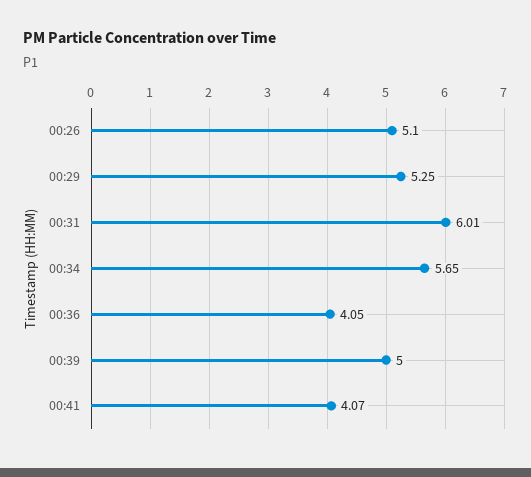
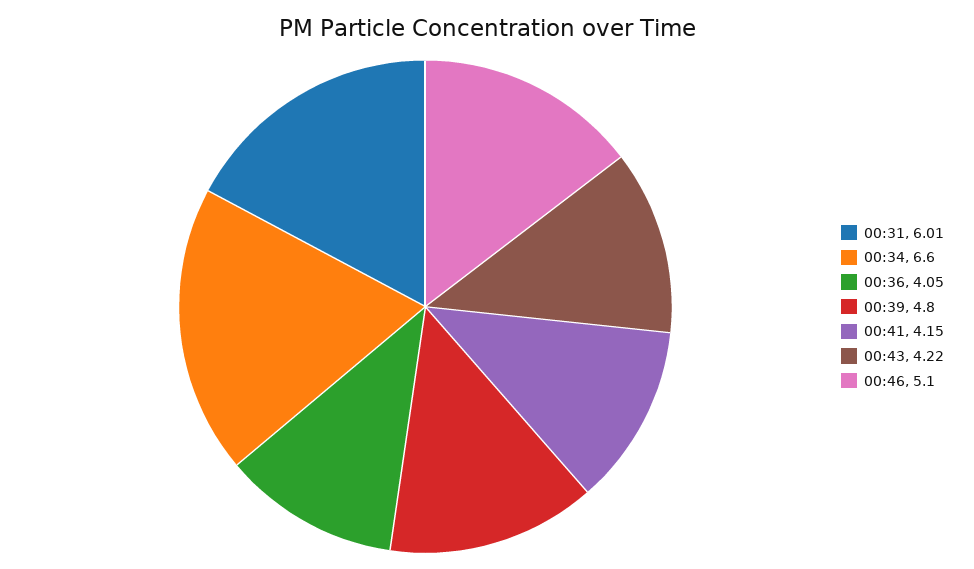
00:26: 5.1 -> none
00:29: 5.25 -> none
00:34: 5.65 -> 6.6
00:39: 5 -> 4.8
00:41: 4.07 -> 4.15
00:43: none -> 4.22
00:46: none -> 5.1

